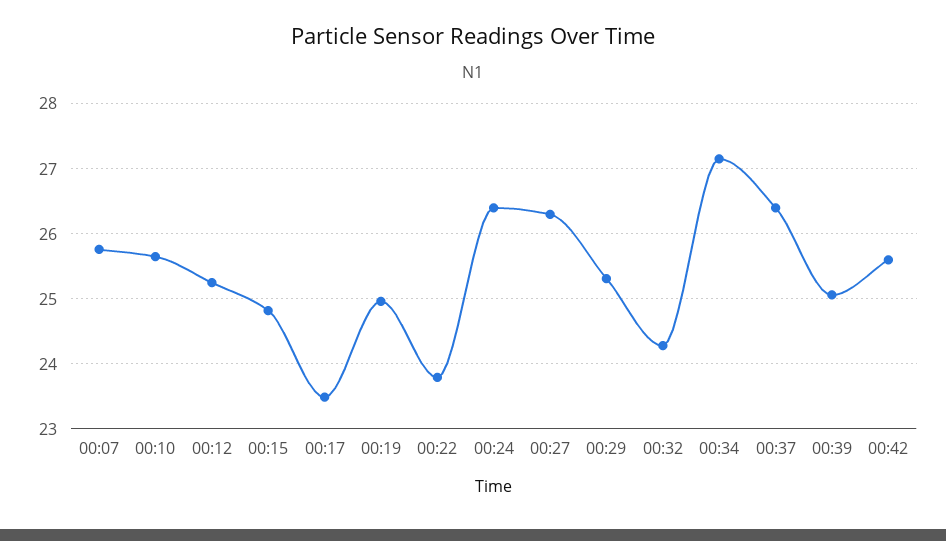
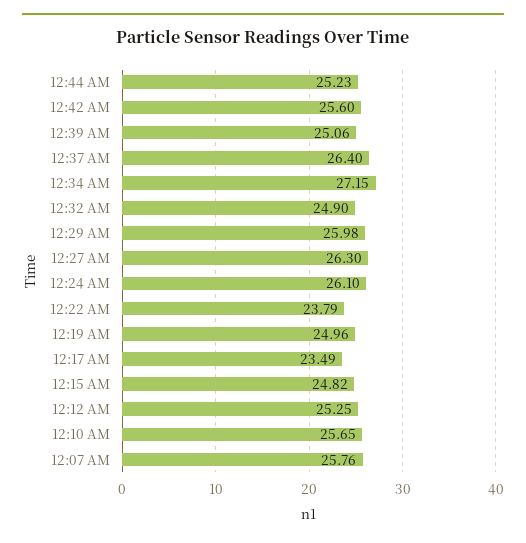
00:24: 26.4 -> 26.1
00:29: 25.3 -> 25.98
00:32: 24.3 -> 24.9
12:44 AM: none -> 25.23

